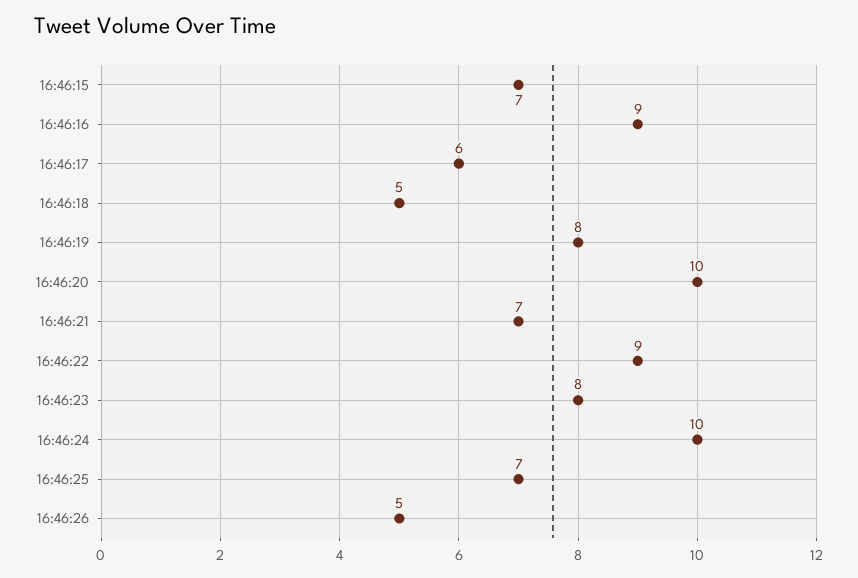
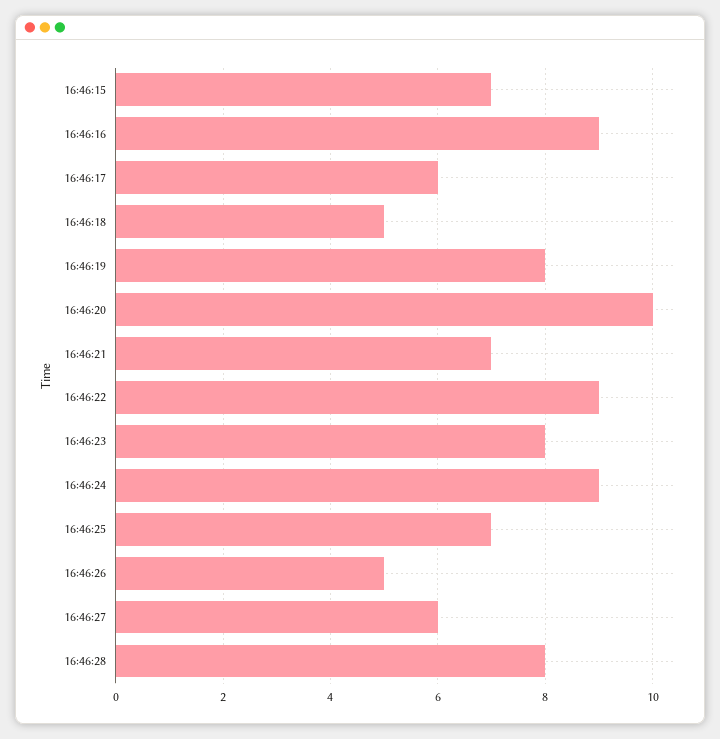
16:46:24: 10 -> 9
16:46:27: none -> 6
16:46:28: none -> 8

